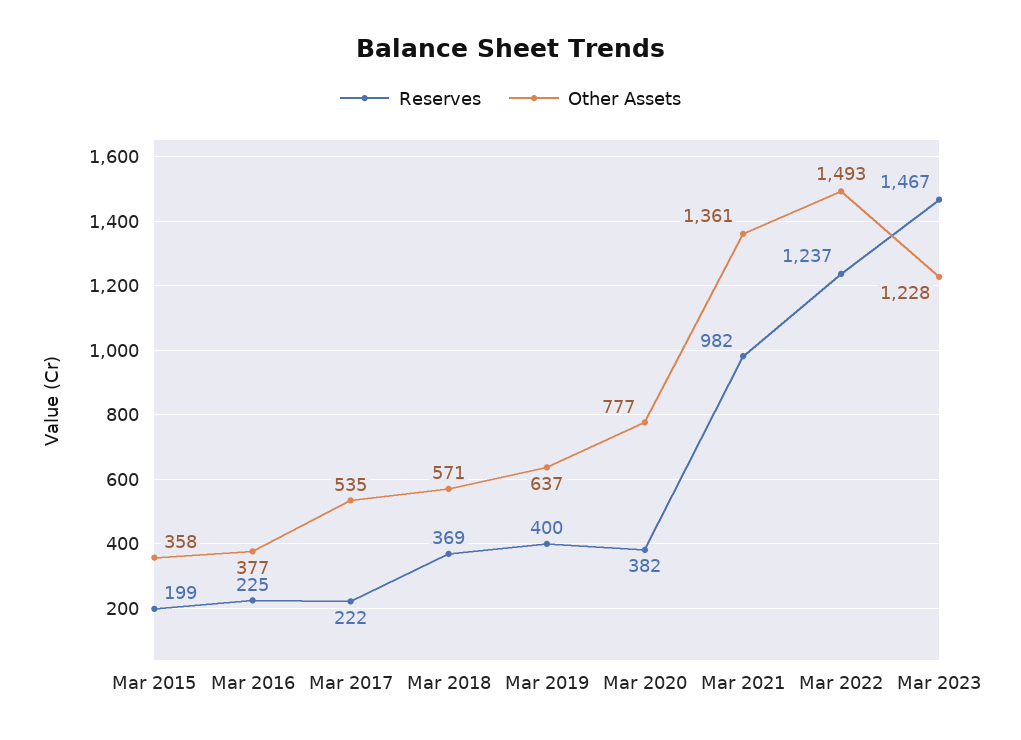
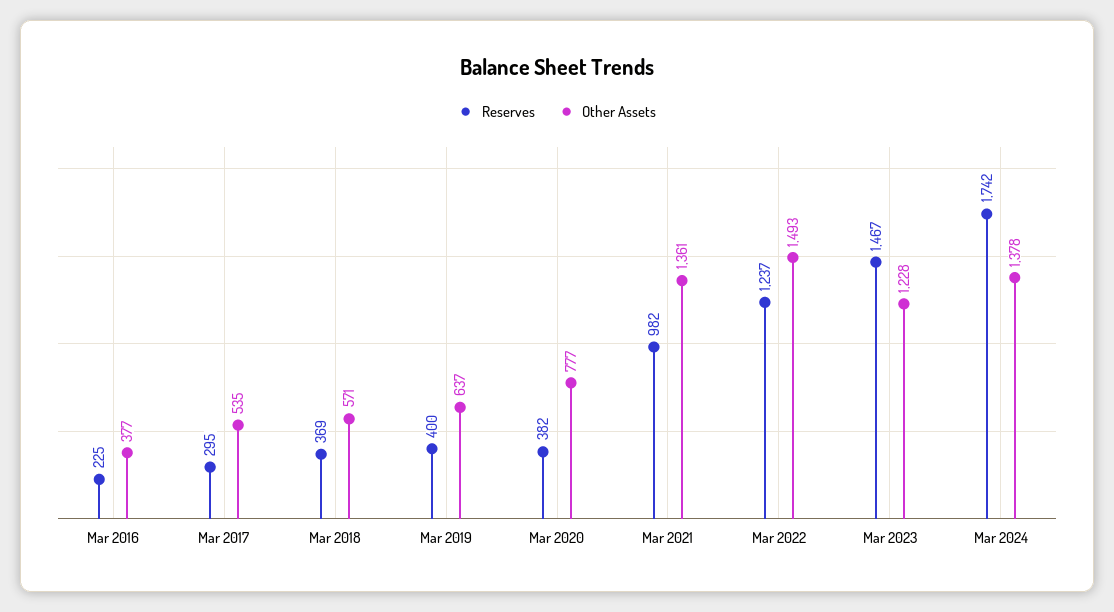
Reserves, Mar 2015: 199 -> none
Other Assets, Mar 2015: 358 -> none
Reserves, Mar 2017: 222 -> 295
Reserves, Mar 2024: none -> 1742
Other Assets, Mar 2024: none -> 1378

